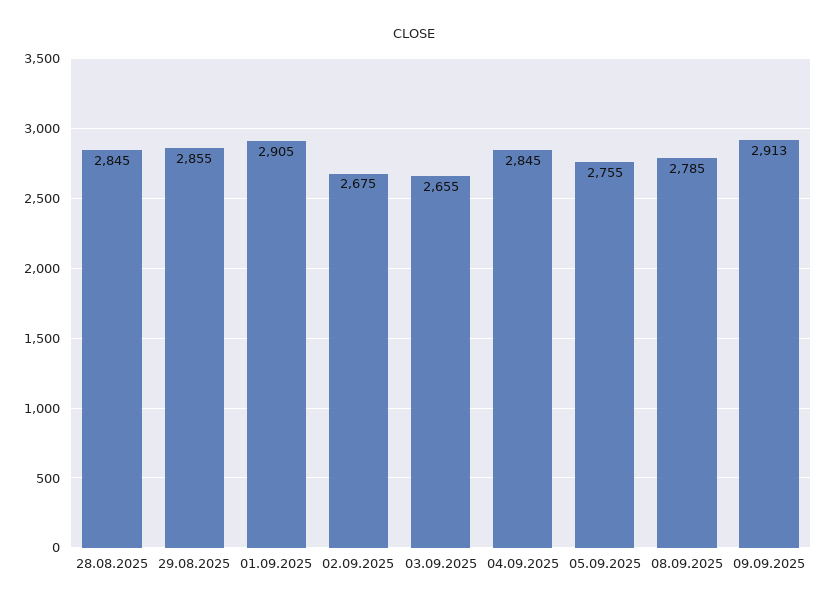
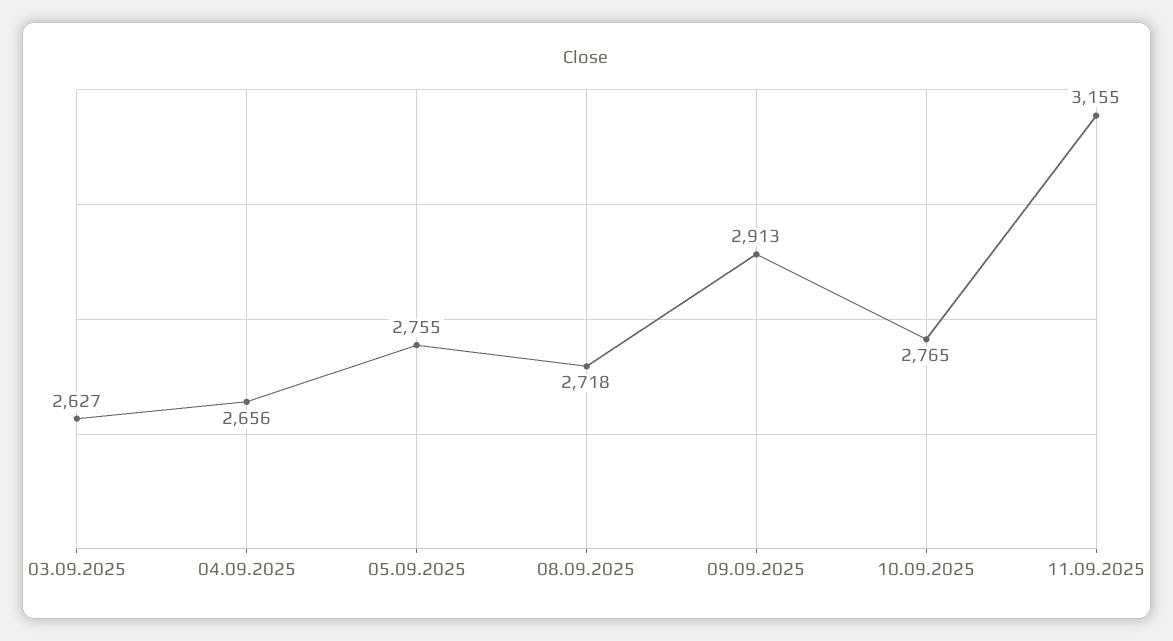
28.08.2025: 2845 -> none
29.08.2025: 2855 -> none
01.09.2025: 2905 -> none
02.09.2025: 2675 -> none
03.09.2025: 2655 -> 2627
04.09.2025: 2845 -> 2656
08.09.2025: 2785 -> 2718
10.09.2025: none -> 2765
11.09.2025: none -> 3155

